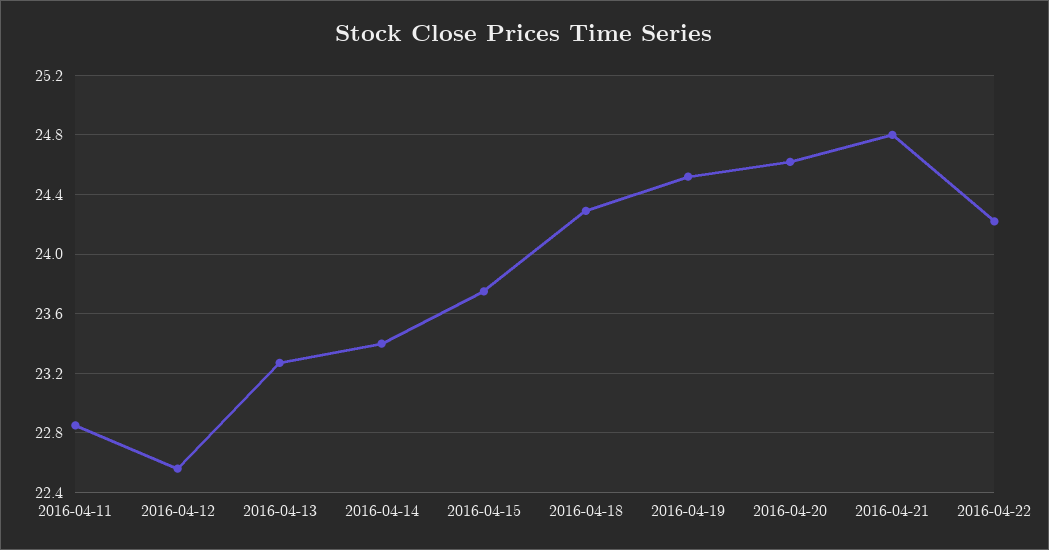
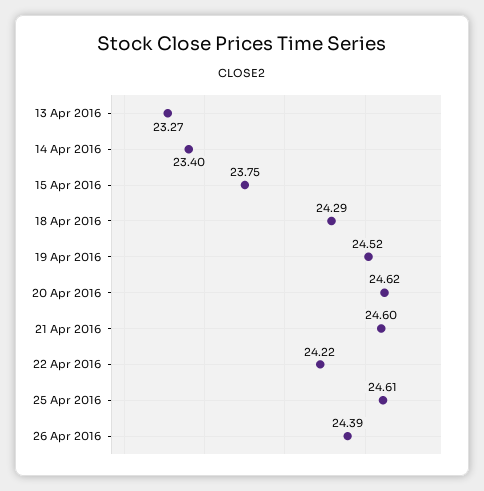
2016-04-11: 22.85 -> none
2016-04-12: 22.55 -> none
2016-04-21: 24.8 -> 24.6
25 Apr 2016: none -> 24.61
26 Apr 2016: none -> 24.39

